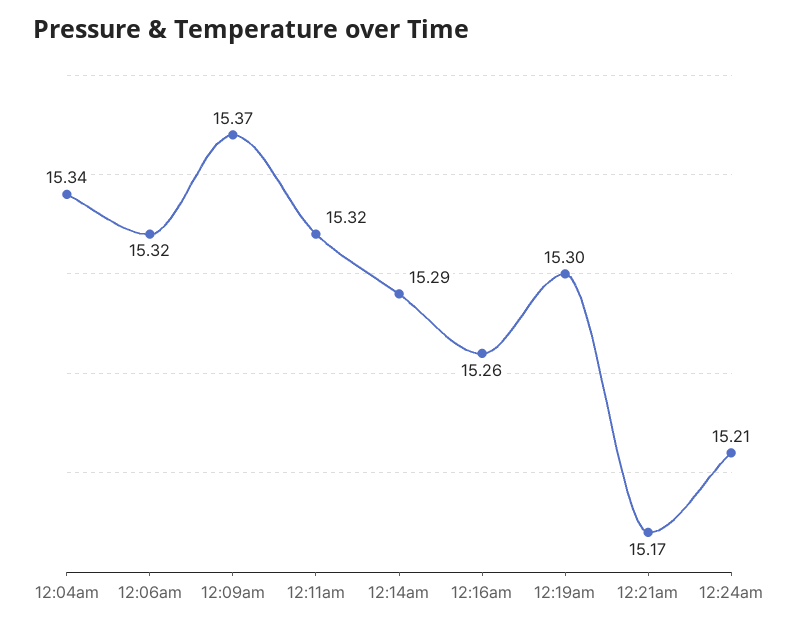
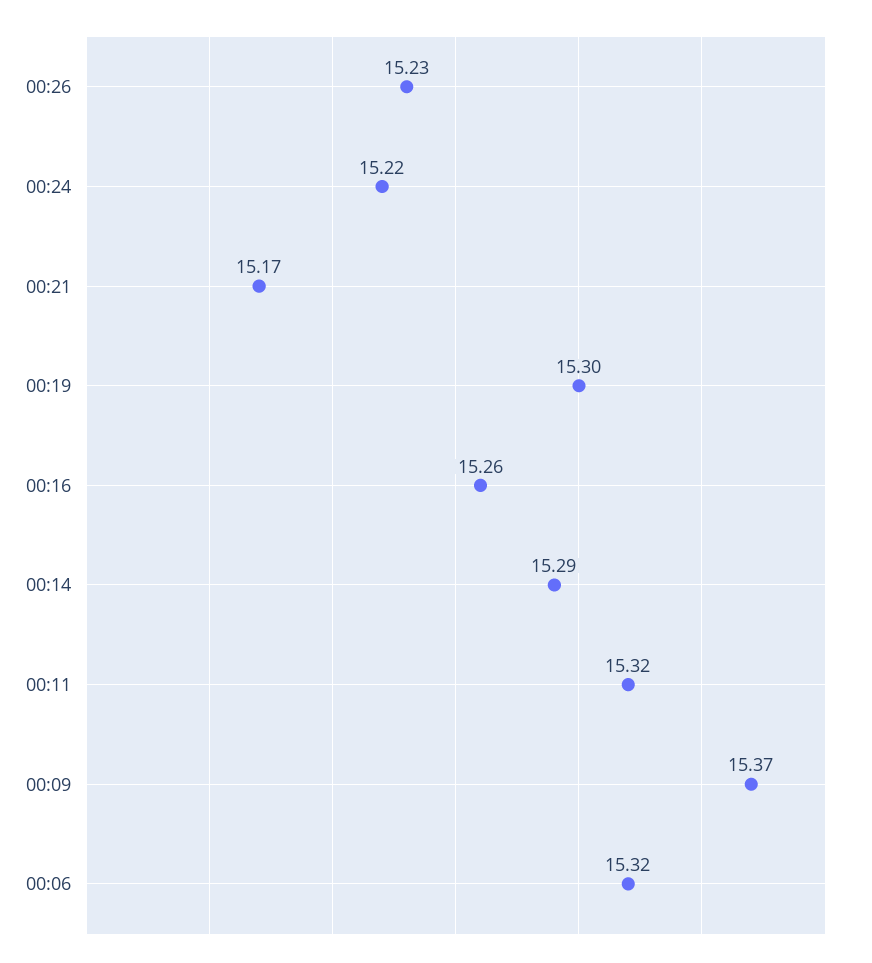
12:04am: 15.34 -> none
12:24am: 15.21 -> 15.22
00:26: none -> 15.23

